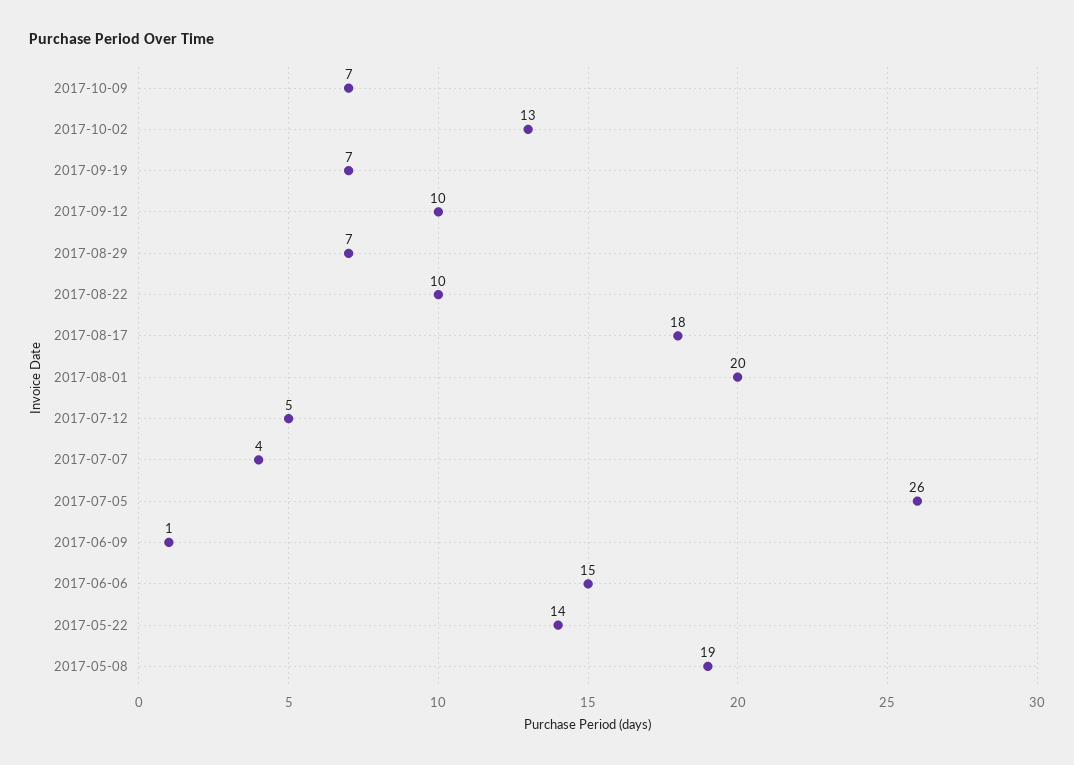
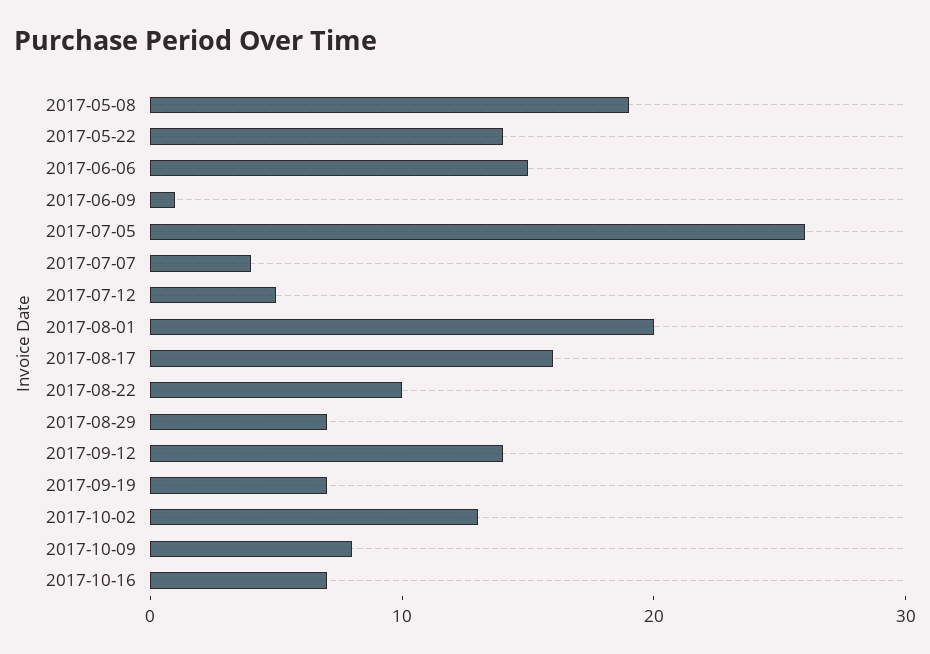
2017-10-09: 7 -> 8
2017-09-12: 10 -> 14
2017-08-17: 18 -> 16
2017-10-16: none -> 7

